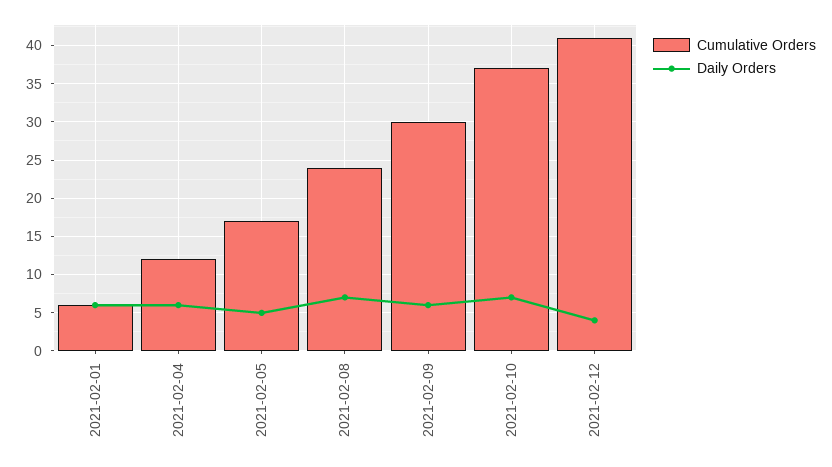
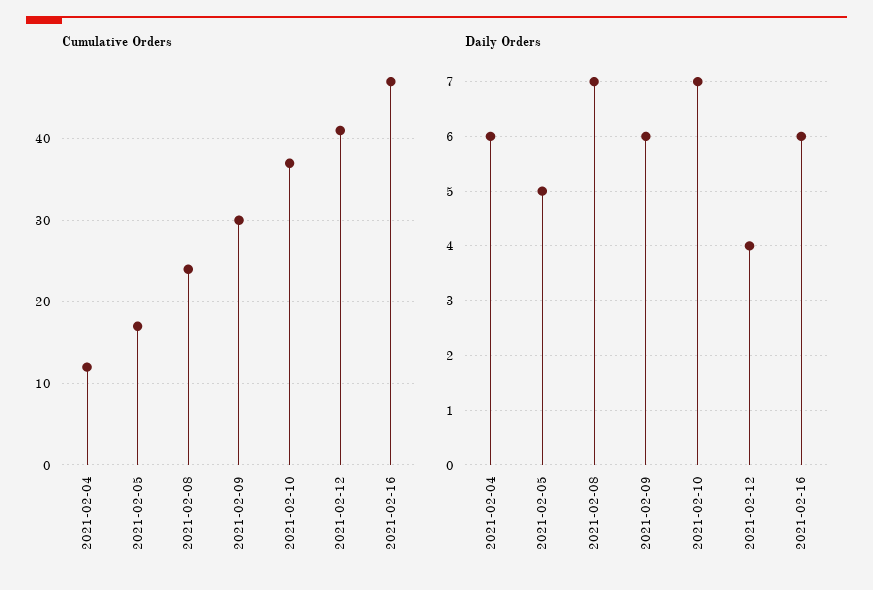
Cumulative Orders, 2021-02-01: 6 -> none
Daily Orders, 2021-02-01: 6 -> none
Cumulative Orders, 2021-02-16: none -> 47
Daily Orders, 2021-02-16: none -> 6

